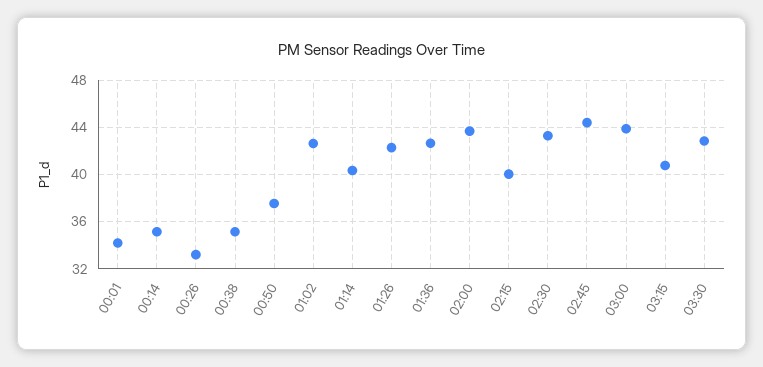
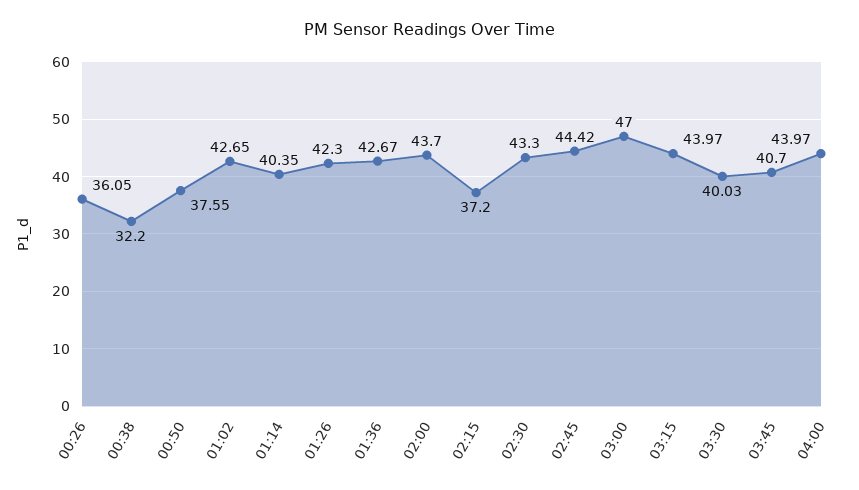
00:01: 34 -> none
00:14: 35 -> none
00:26: 33 -> 36.05
00:38: 35 -> 32.2
02:15: 40 -> 37.2
03:00: 44 -> 47
03:15: 41 -> 43.97
03:30: 43 -> 40.03
03:45: none -> 40.7
04:00: none -> 43.97

